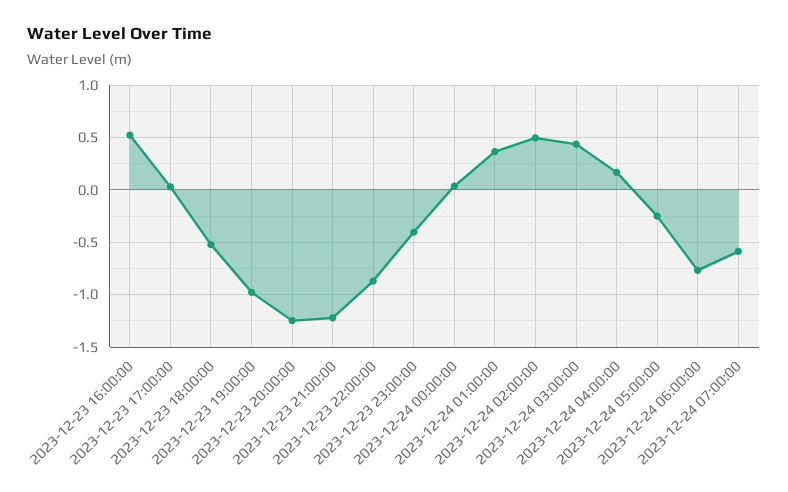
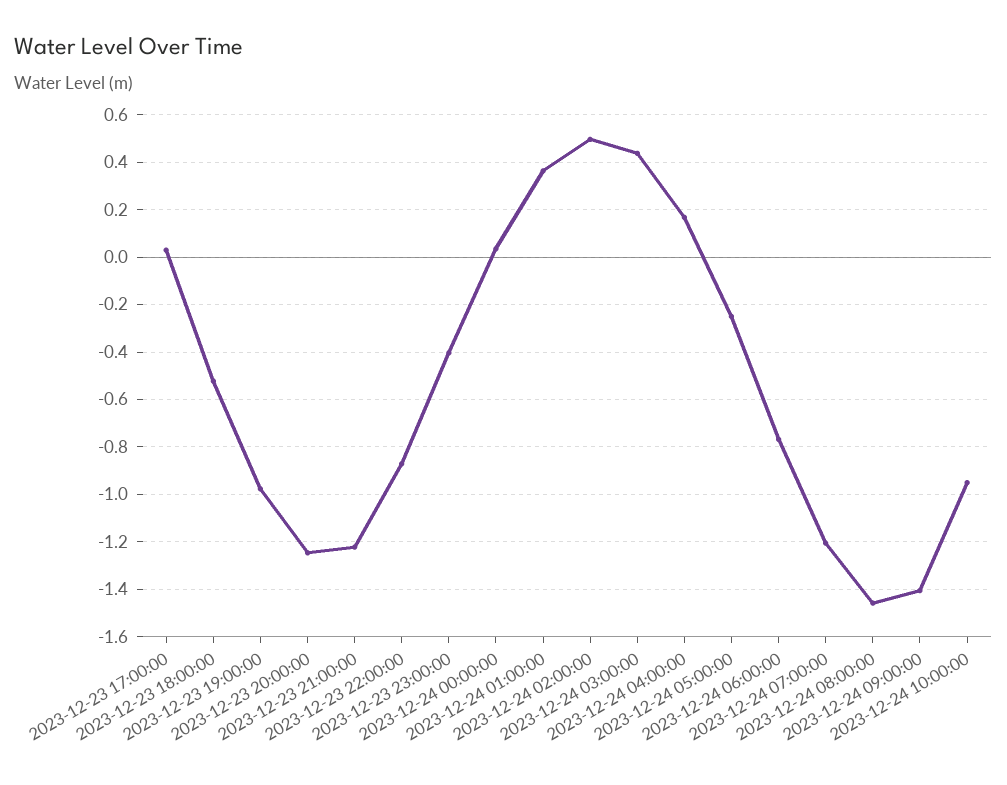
2023-12-23 16:00:00: 0.5 -> none
2023-12-24 07:00:00: -0.6 -> -1.2
2023-12-24 08:00:00: none -> -1.45
2023-12-24 09:00:00: none -> -1.4
2023-12-24 10:00:00: none -> -0.95

